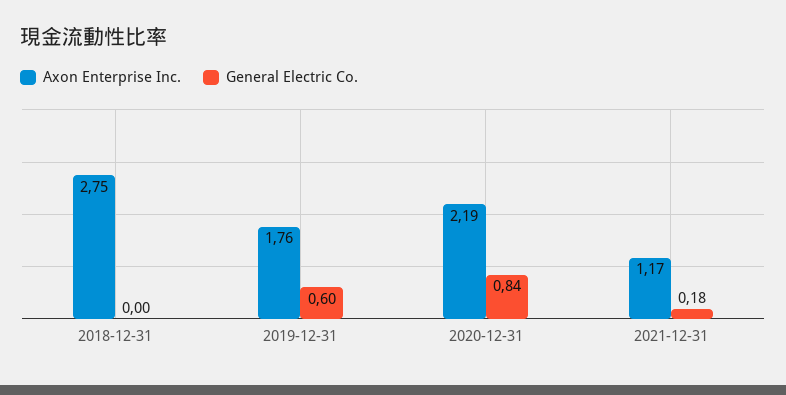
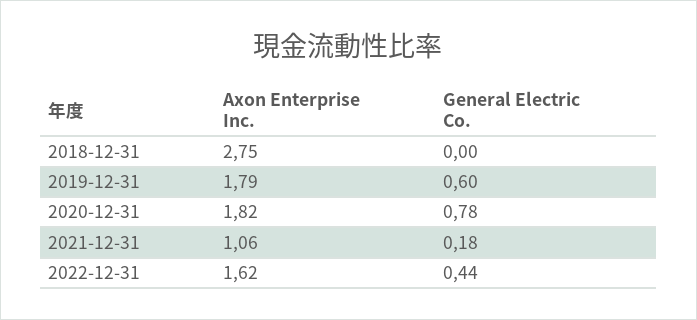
Axon Enterprise Inc., 2019-12-31: 1.76 -> 1.79
Axon Enterprise Inc., 2020-12-31: 2.19 -> 1.82
General Electric Co., 2020-12-31: 0.84 -> 0.78
Axon Enterprise Inc., 2021-12-31: 1.17 -> 1.06
Axon Enterprise Inc., 2022-12-31: none -> 1.62
General Electric Co., 2022-12-31: none -> 0.44

